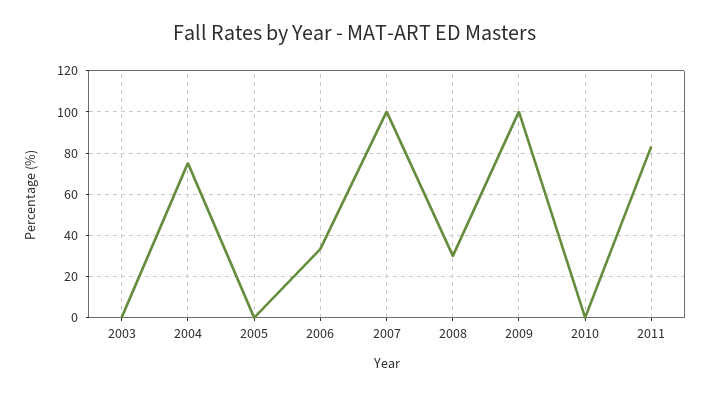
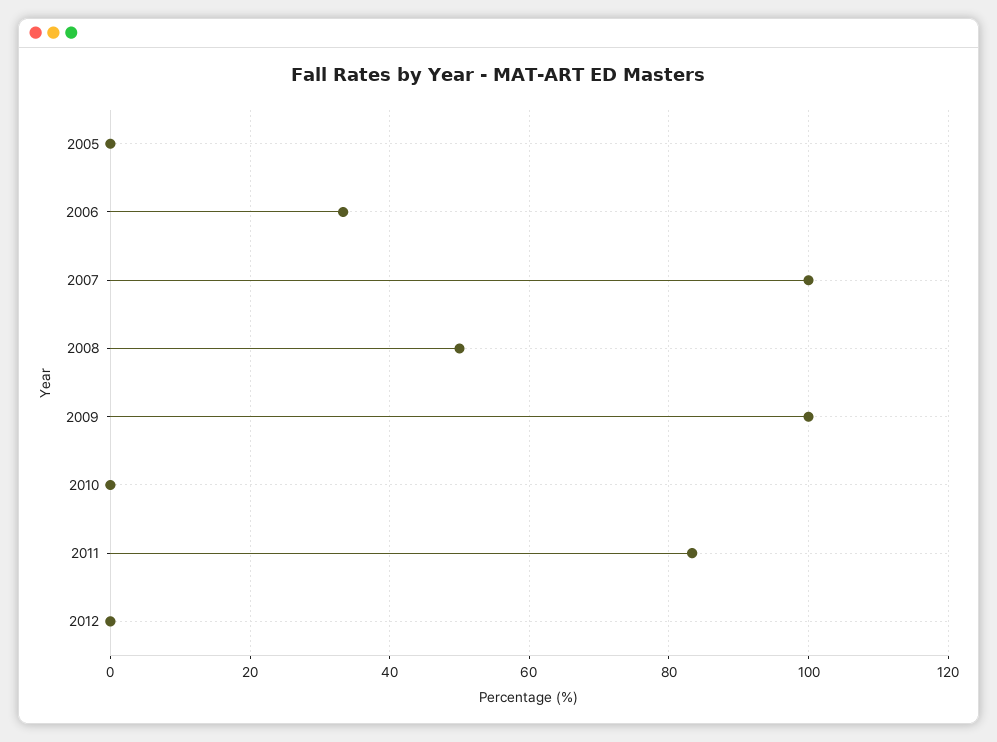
2003: 0 -> none
2004: 75 -> none
2008: 30 -> 50
2012: none -> 0

